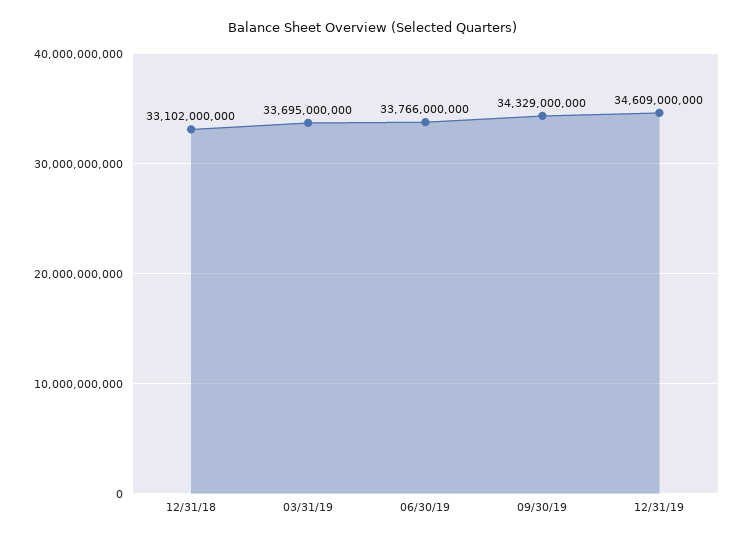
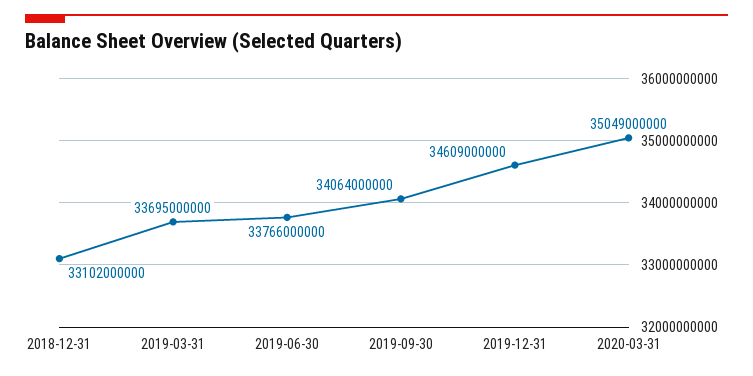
09/30/19: 34329000000 -> 34064000000
2020-03-31: none -> 35049000000

